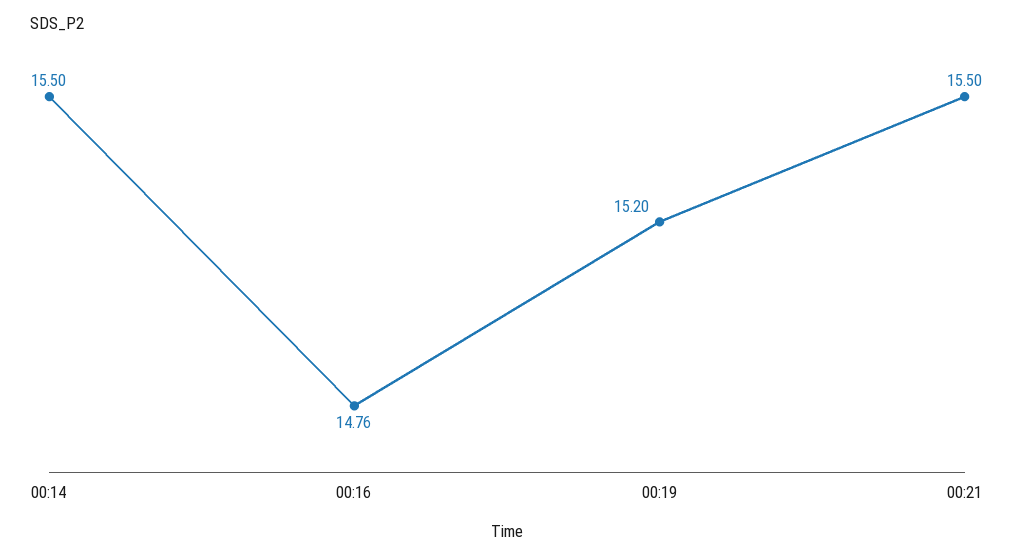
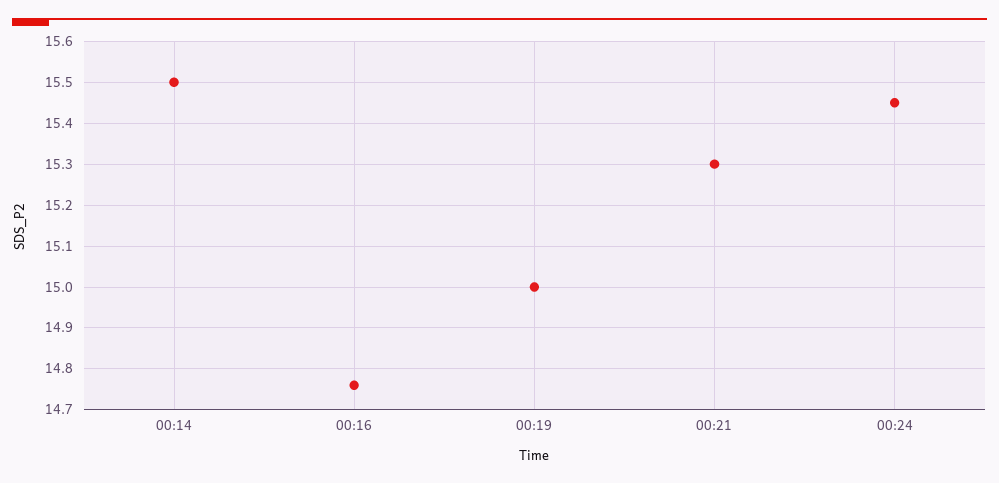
00:19: 15.2 -> 15
00:21: 15.5 -> 15.3
00:24: none -> 15.45

